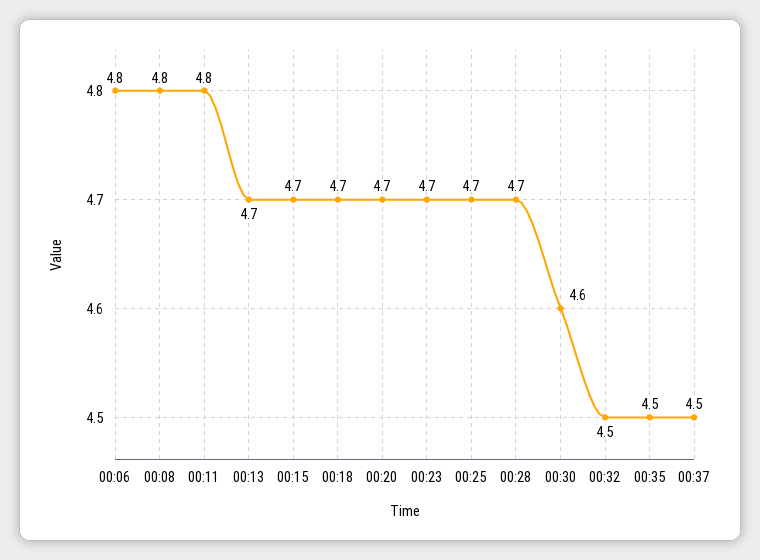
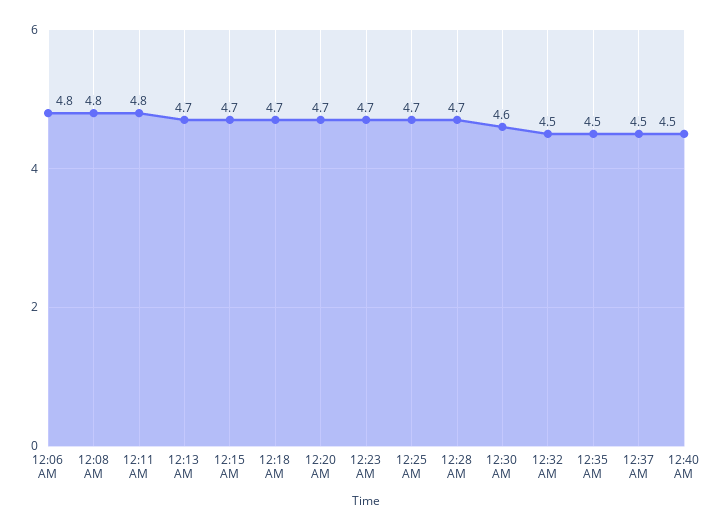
12:40 AM: none -> 4.5

